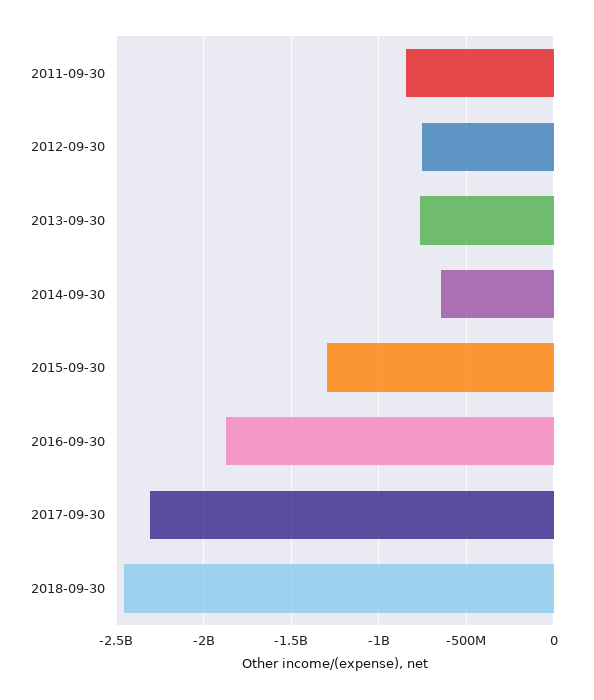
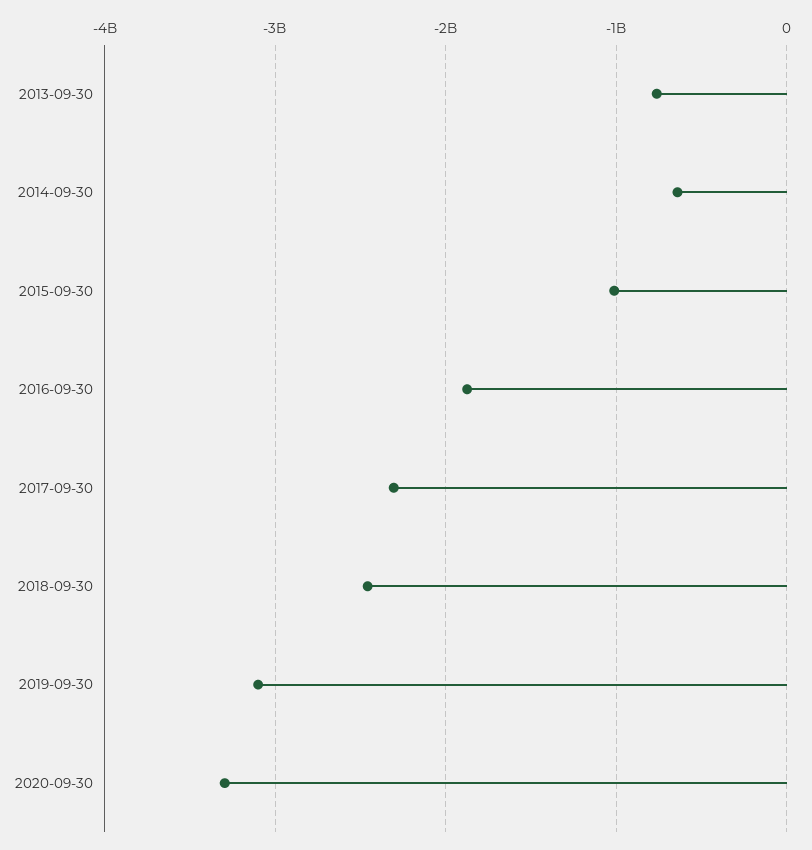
2011-09-30: -850000000 -> none
2012-09-30: -750000000 -> none
2015-09-30: -1300000000 -> -1000000000
2019-09-30: none -> -3100000000
2020-09-30: none -> -3300000000

